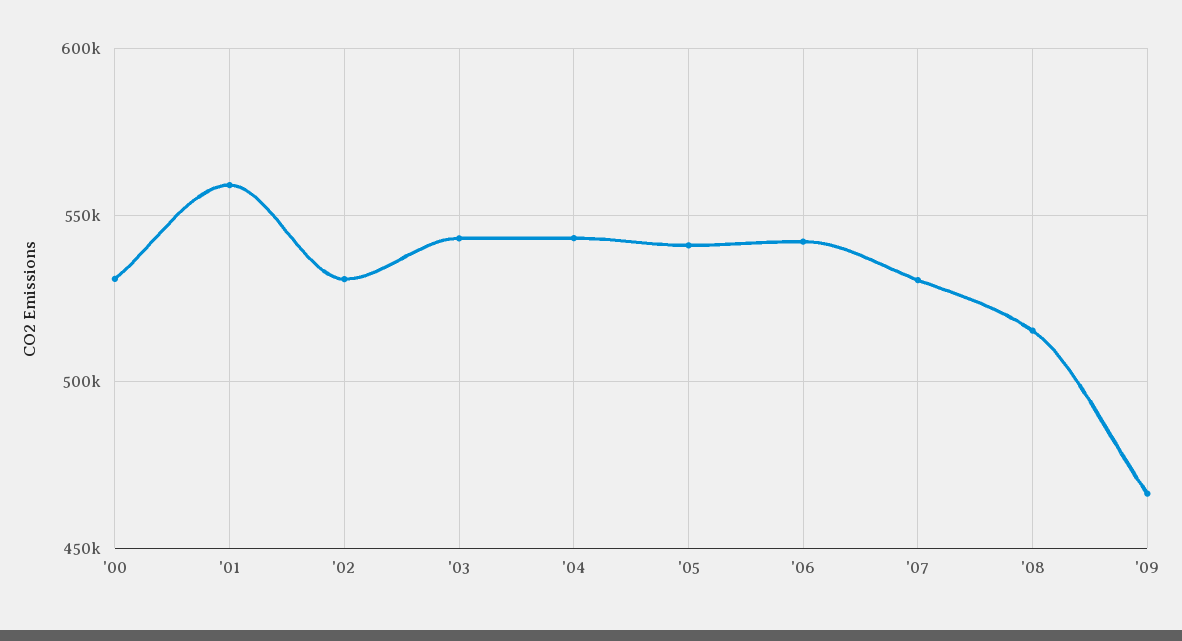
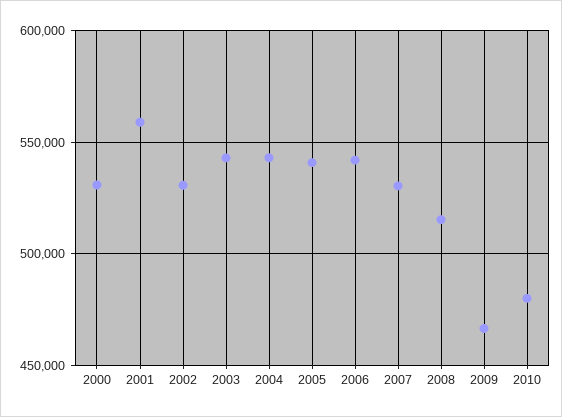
2010: none -> 480000

